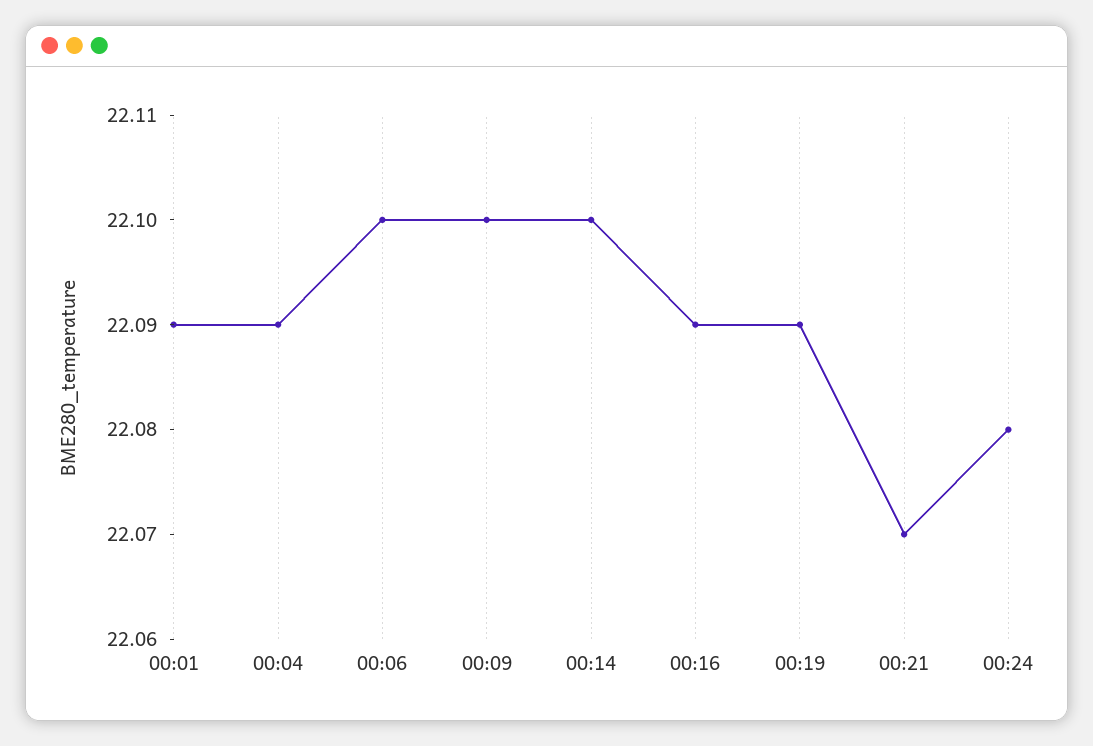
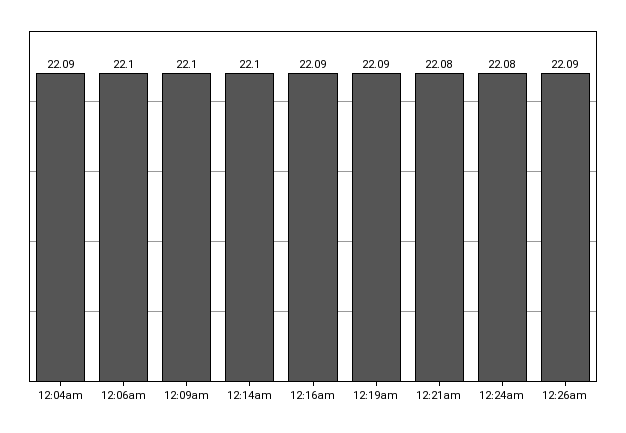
00:01: 22.09 -> none
00:21: 22.07 -> 22.08
12:26am: none -> 22.09

